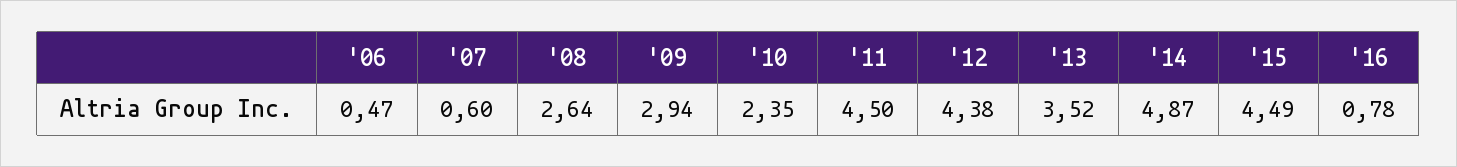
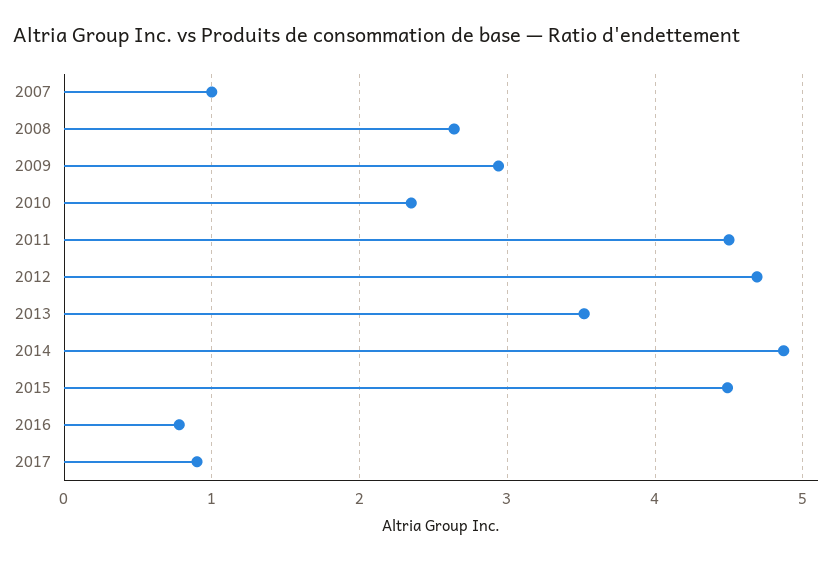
'06: 0.47 -> none
'07: 0.6 -> 1
'12: 4.38 -> 4.7
2017: none -> 0.9

